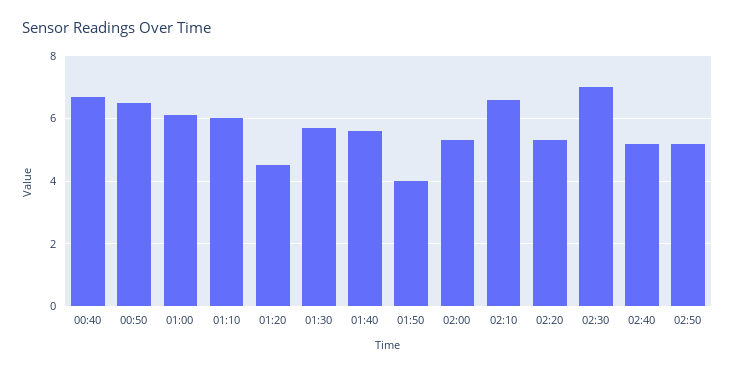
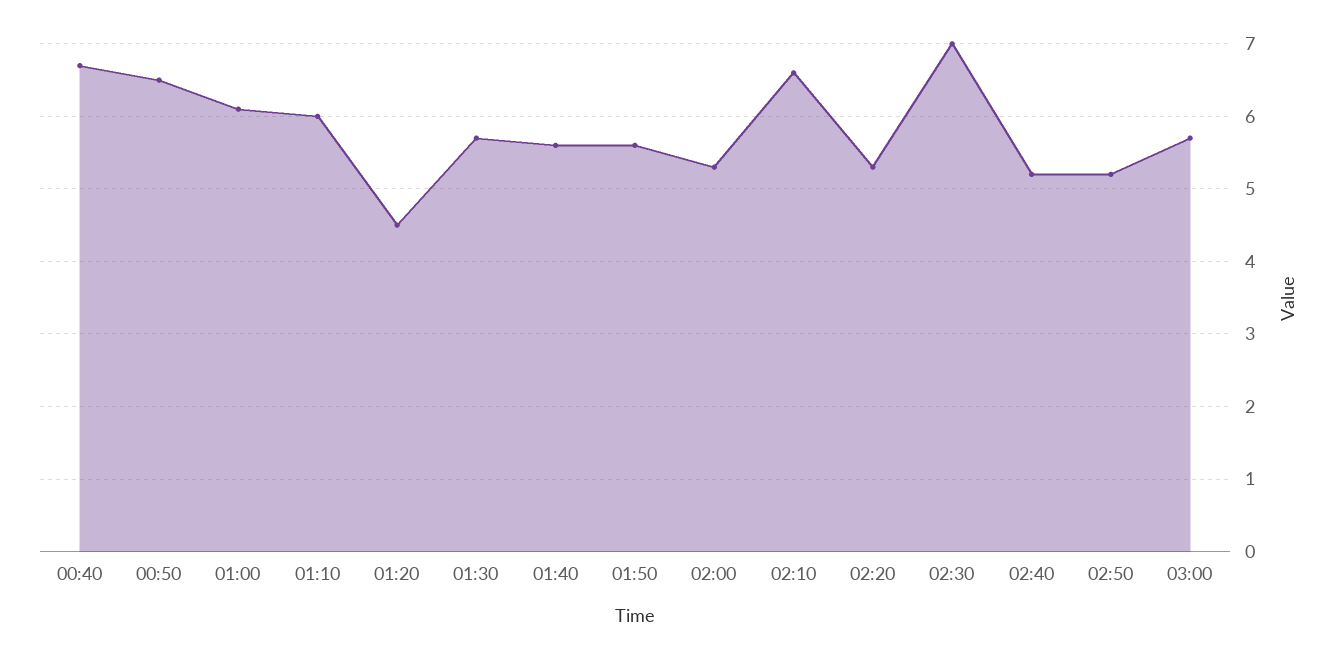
01:50: 4 -> 5.6
03:00: none -> 5.7

